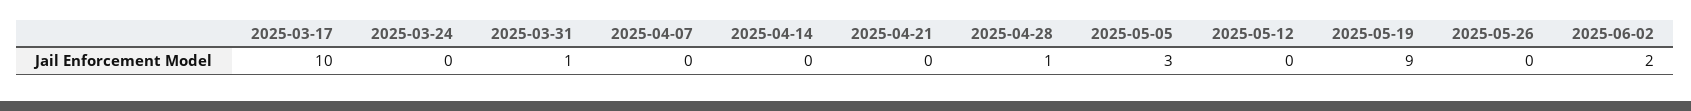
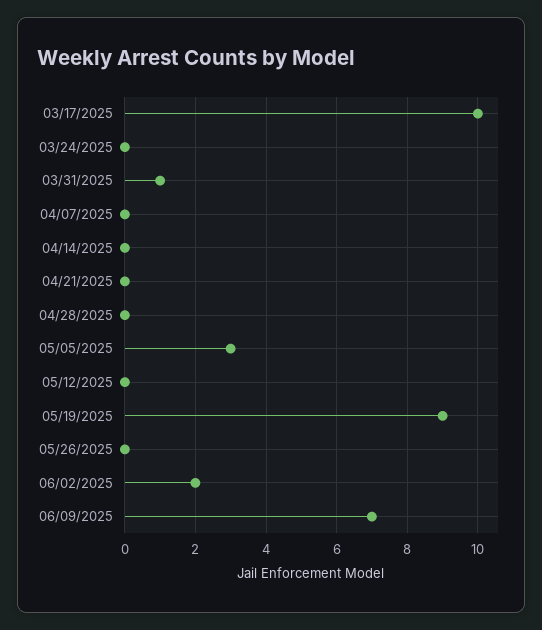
2025-04-28: 1 -> 0
06/09/2025: none -> 7

